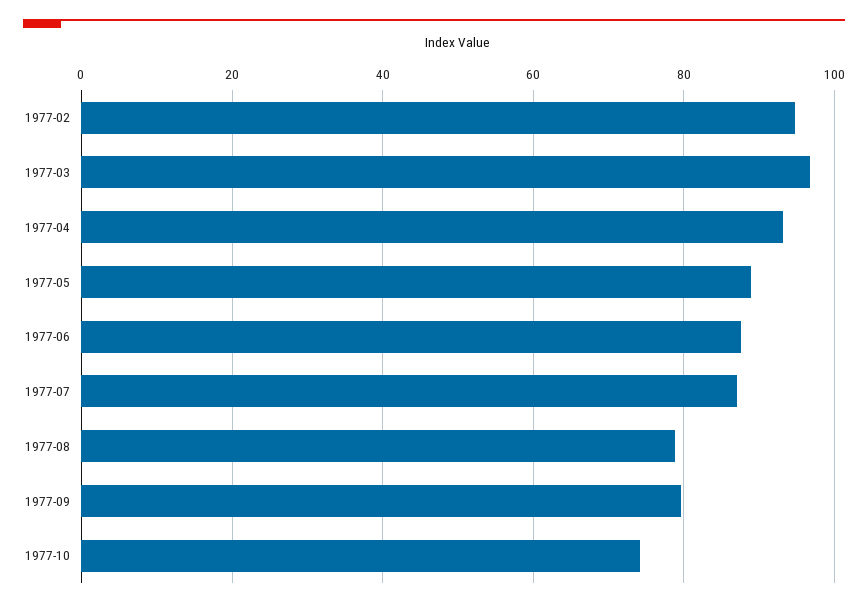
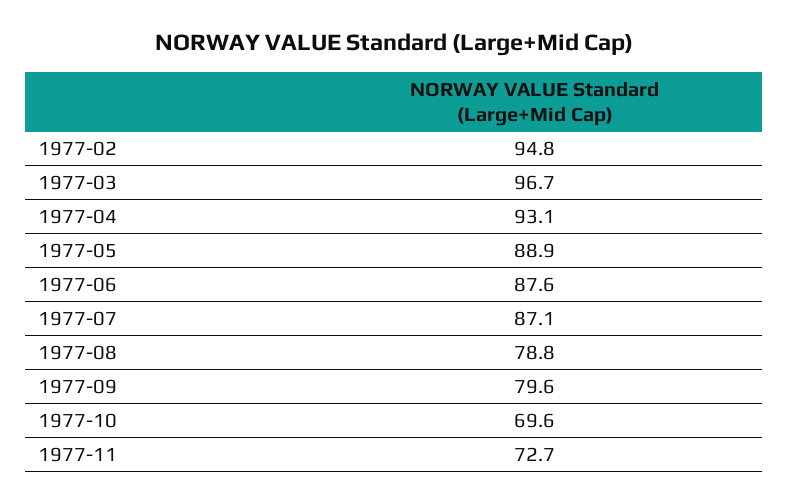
1977-10: 74 -> 69.6
1977-11: none -> 72.7

